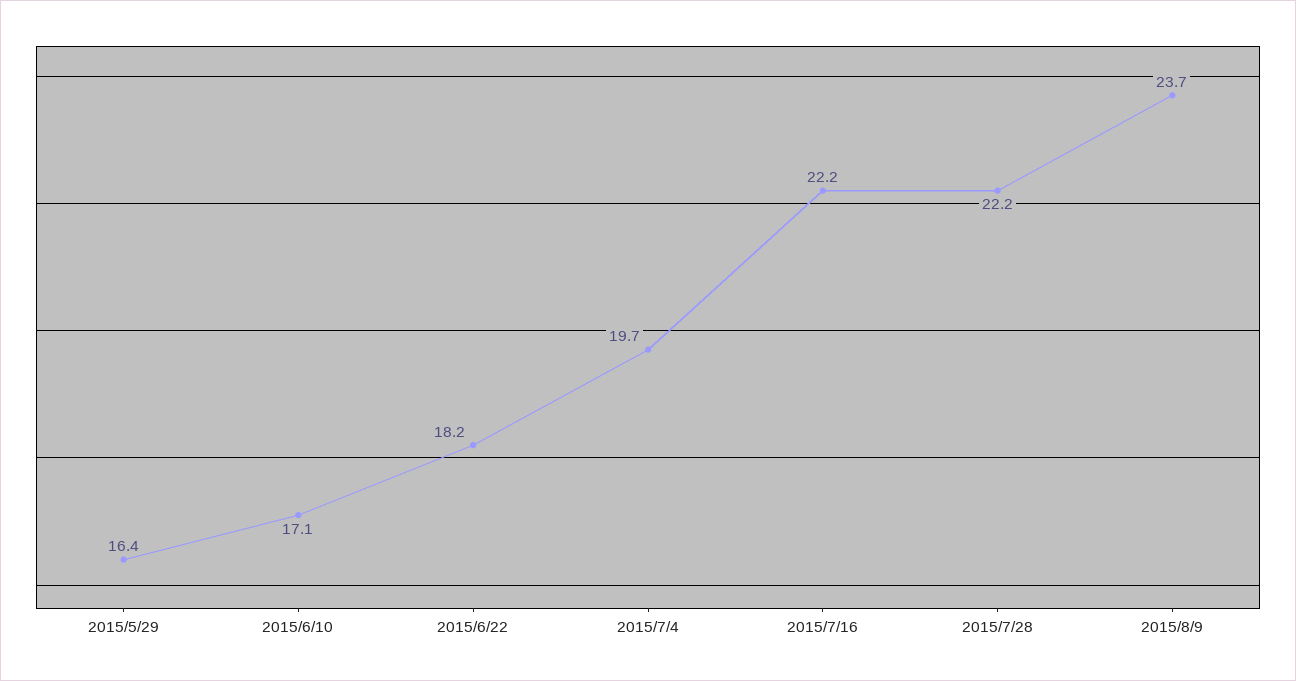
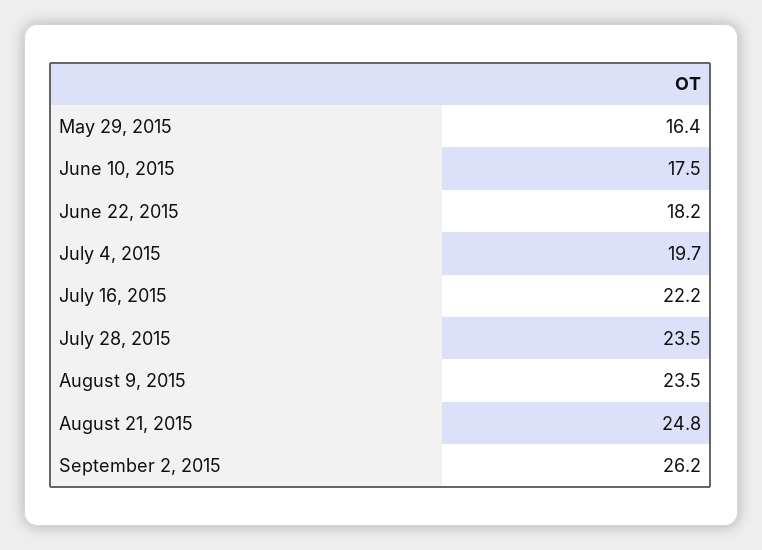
2015/6/10: 17.1 -> 17.5
2015/7/28: 22.2 -> 23.5
2015/8/9: 23.7 -> 23.5
August 21, 2015: none -> 24.8
September 2, 2015: none -> 26.2

